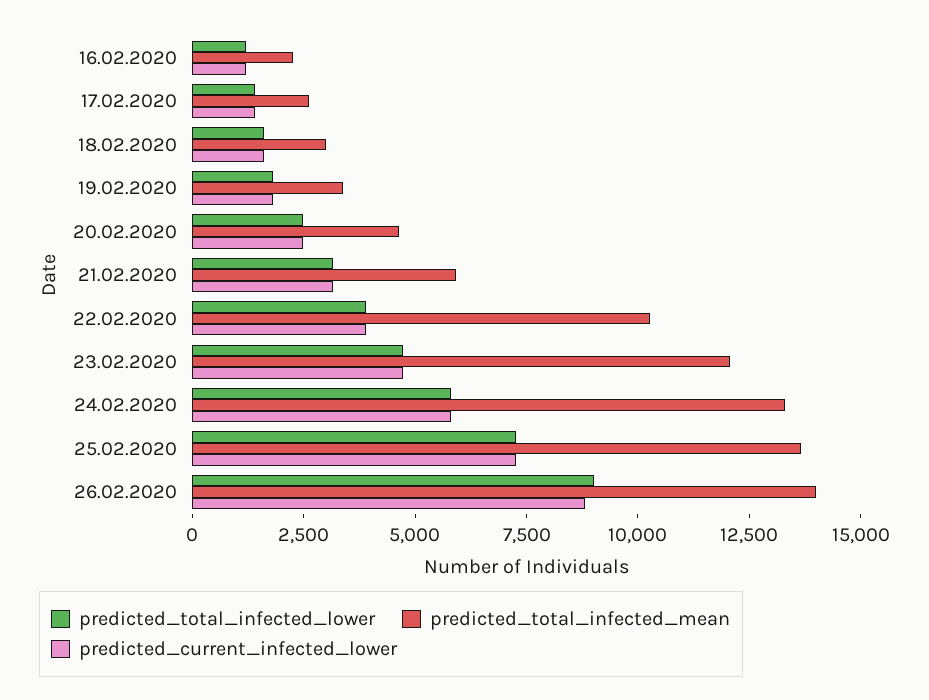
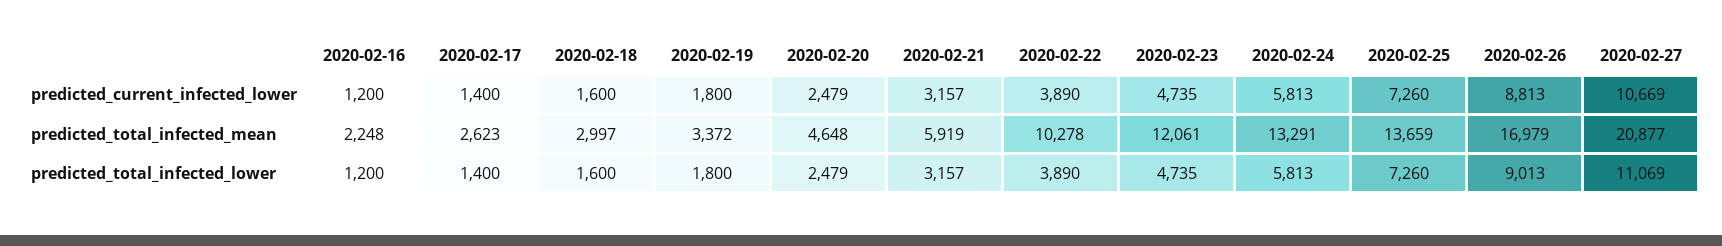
predicted_total_infected_mean, 26.02.2020: 14000 -> 16979
predicted_current_infected_lower, 2020-02-27: none -> 10669
predicted_total_infected_mean, 2020-02-27: none -> 20877
predicted_total_infected_lower, 2020-02-27: none -> 11069

